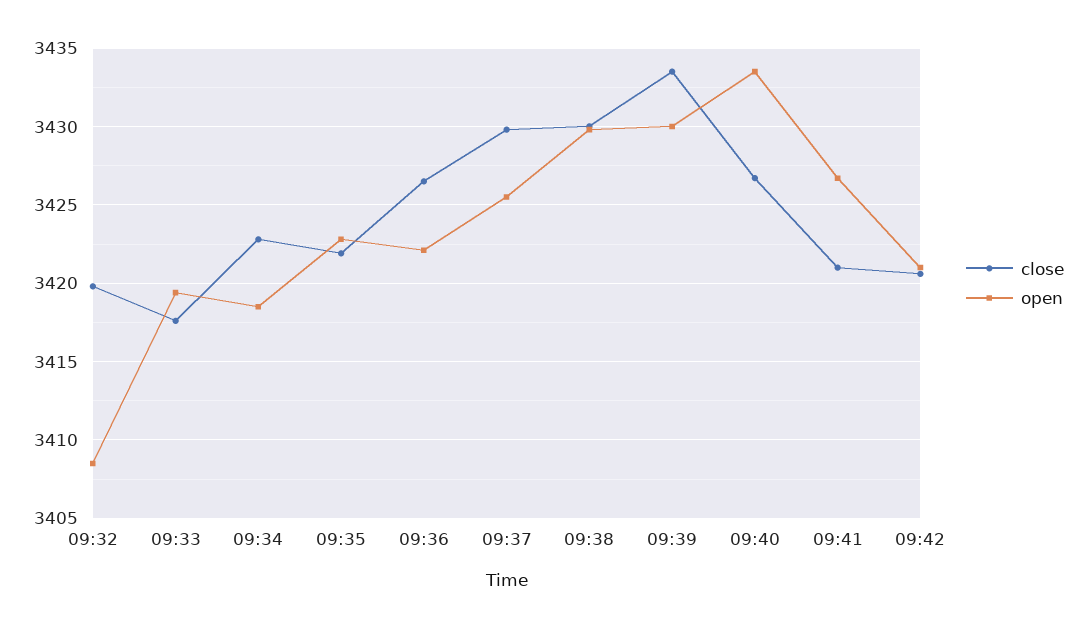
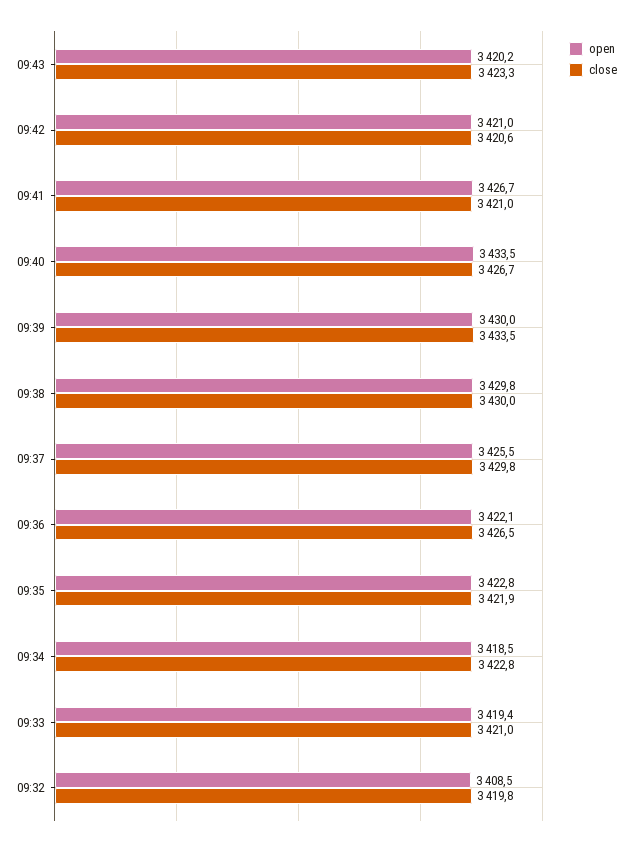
close, 09:33: 3417.5 -> 3421
open, 09:43: none -> 3420.2
close, 09:43: none -> 3423.3

